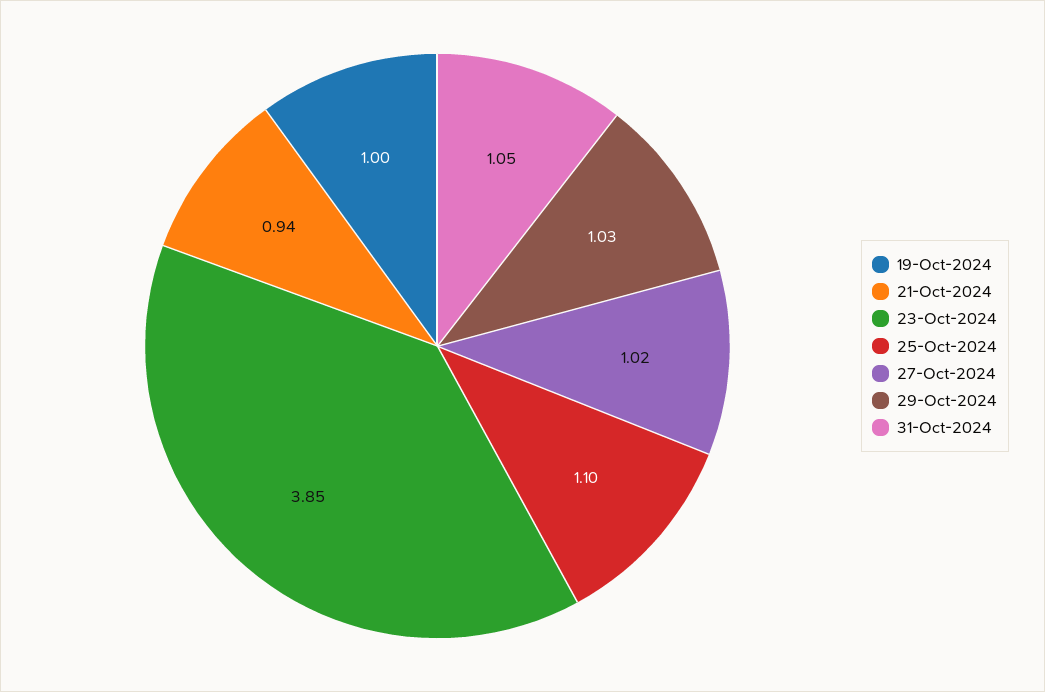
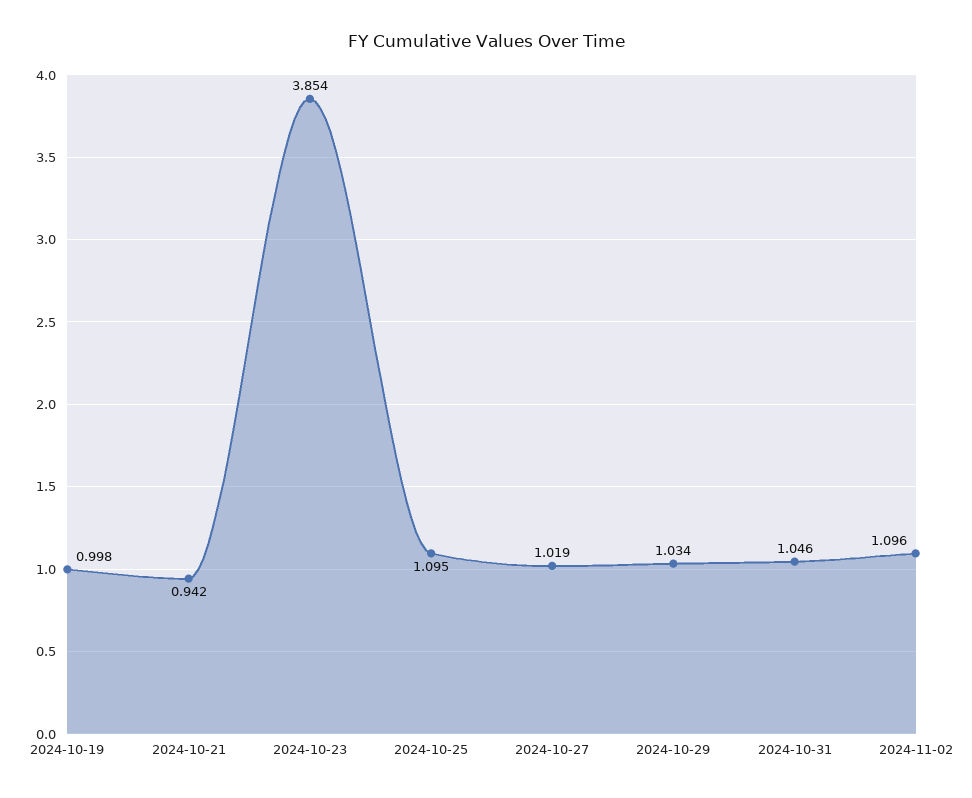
2024-11-02: none -> 1.096

